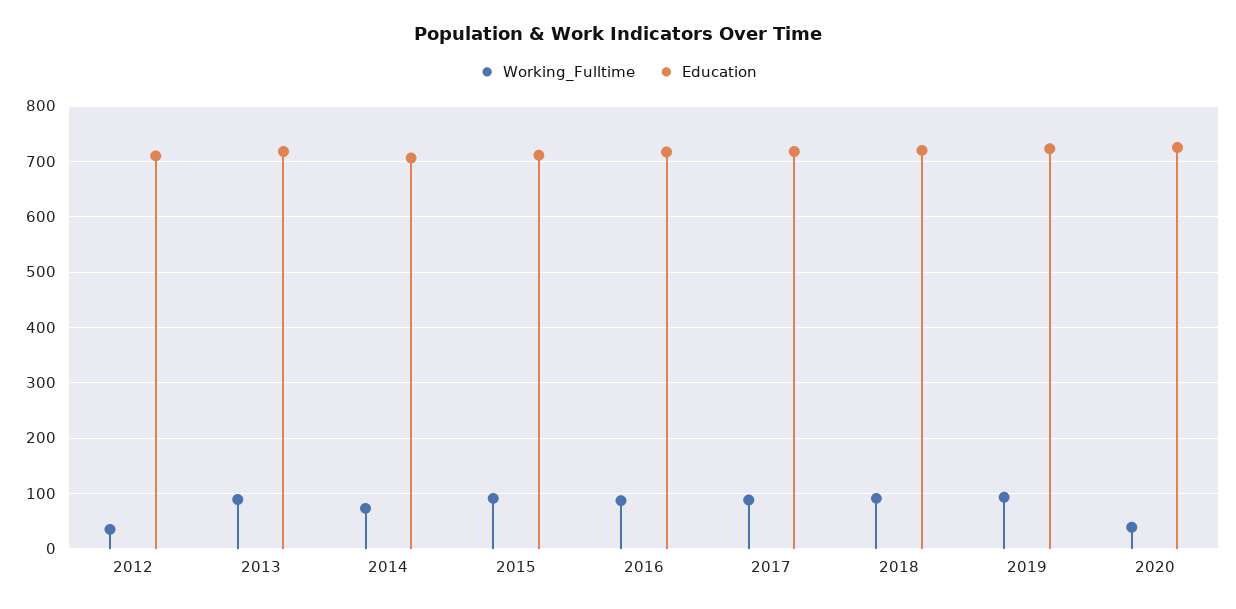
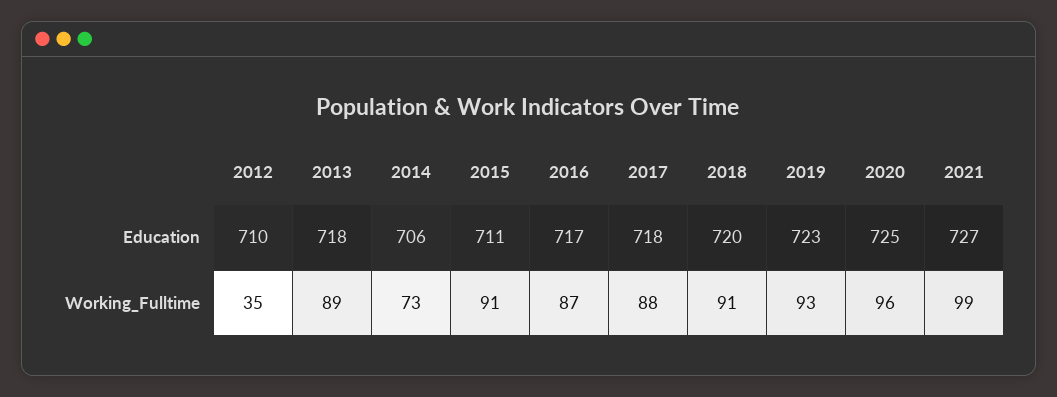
Working_Fulltime, 2020: 40 -> 96
Education, 2021: none -> 727
Working_Fulltime, 2021: none -> 99

